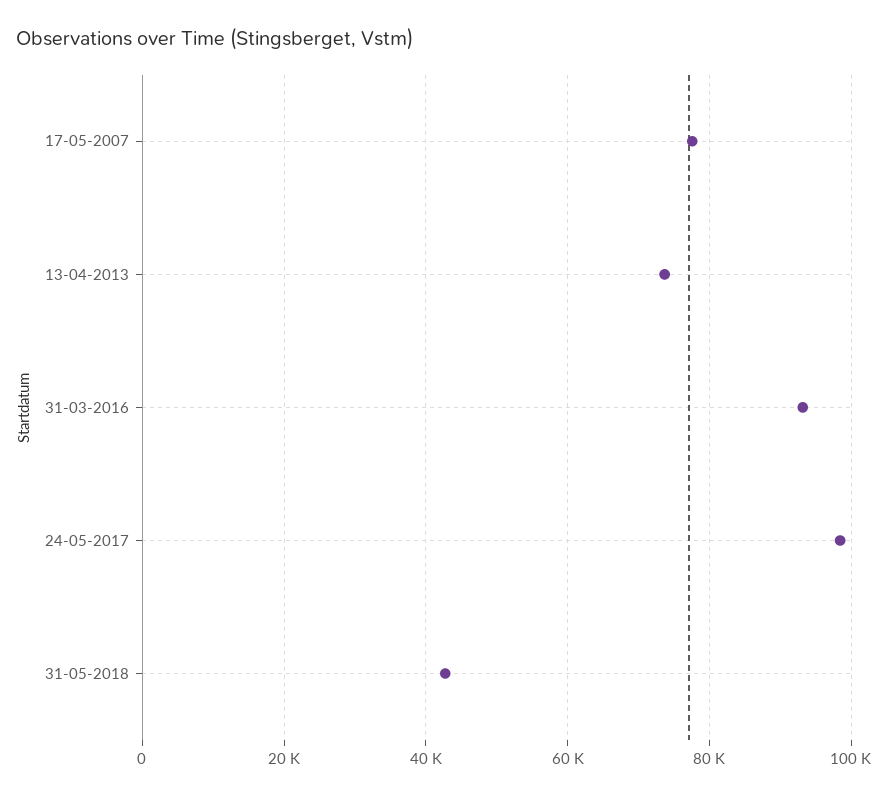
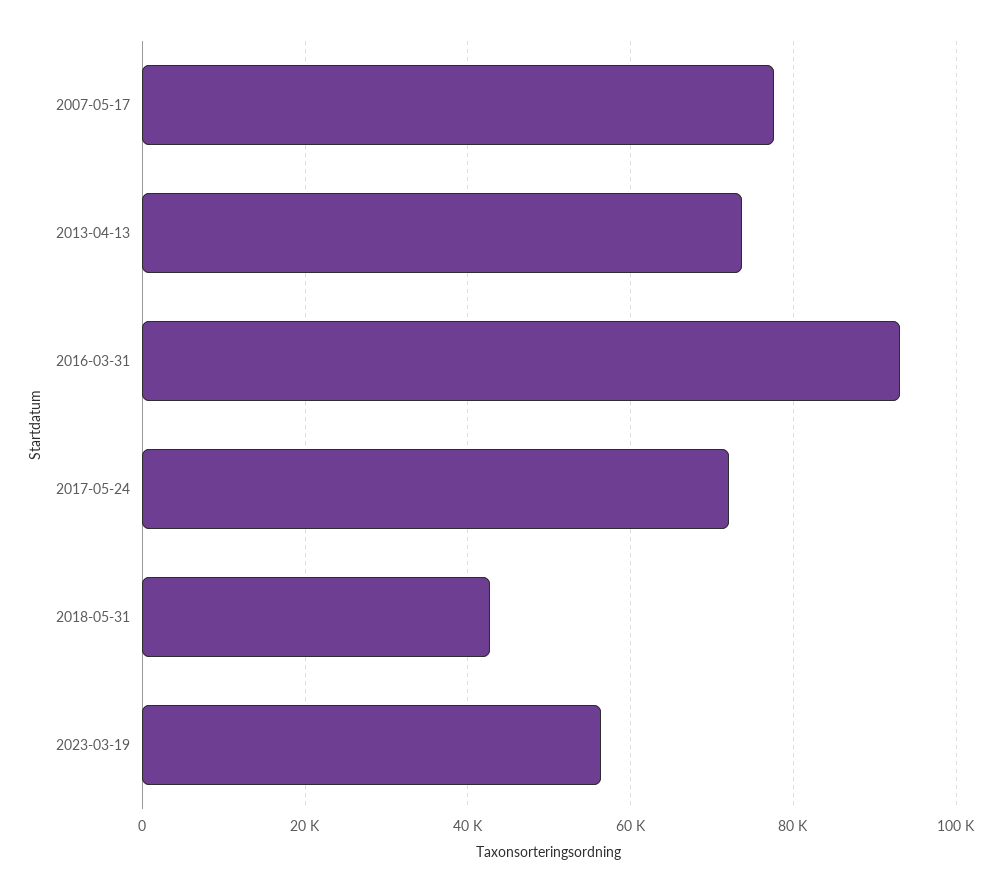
24-05-2017: 98000 -> 72000
2023-03-19: none -> 56000

